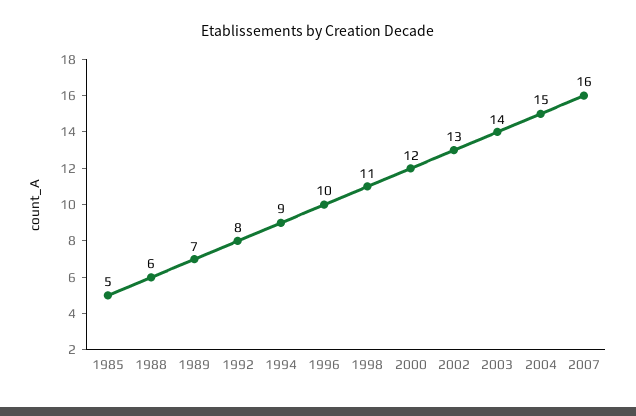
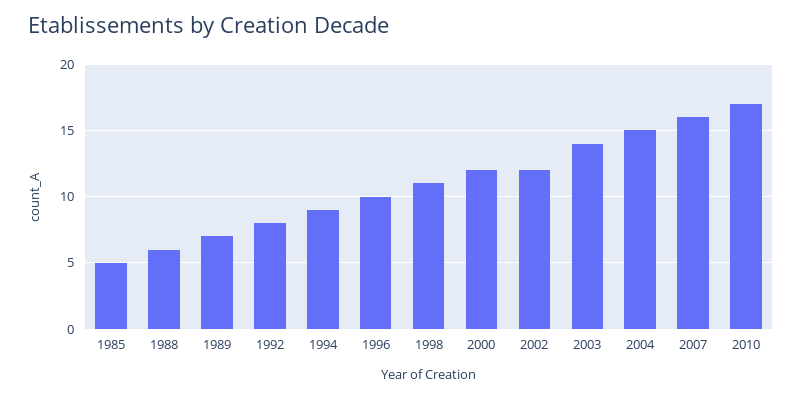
2002: 13 -> 12
2010: none -> 17

